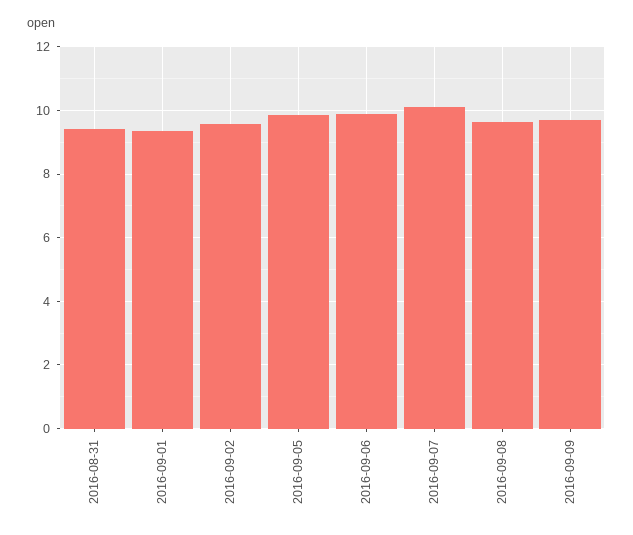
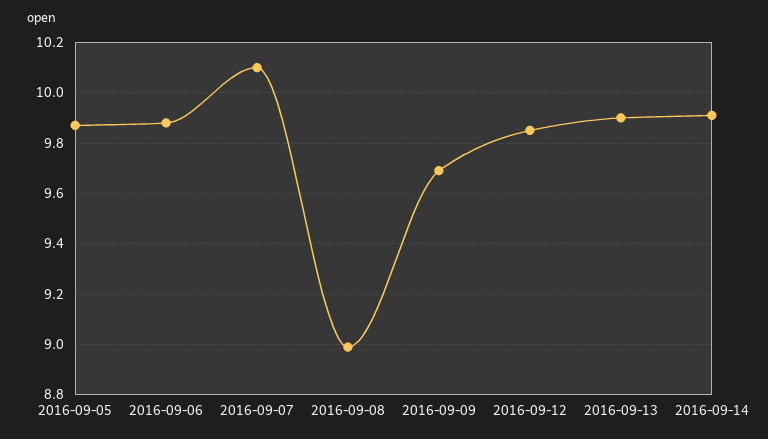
2016-08-31: 9.4 -> none
2016-09-01: 9.4 -> none
2016-09-02: 9.6 -> none
2016-09-08: 9.6 -> 9
2016-09-12: none -> 9.85
2016-09-13: none -> 9.9
2016-09-14: none -> 9.9

